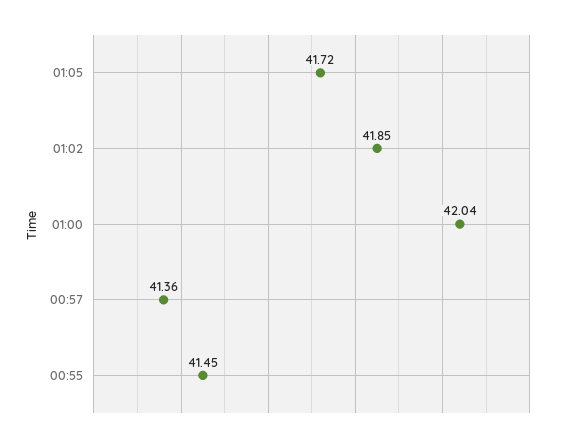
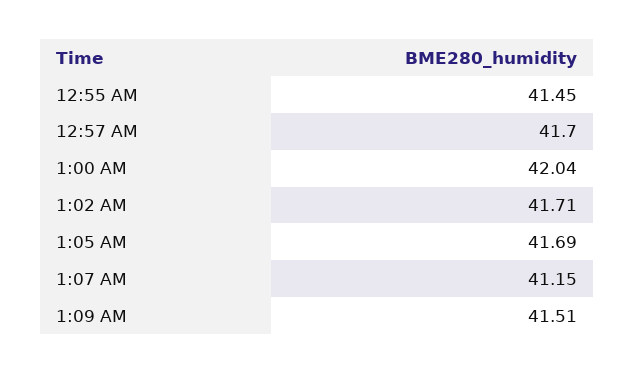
01:05: 41.72 -> 41.69
01:02: 41.85 -> 41.71
00:57: 41.36 -> 41.7
1:07 AM: none -> 41.15
1:09 AM: none -> 41.51

